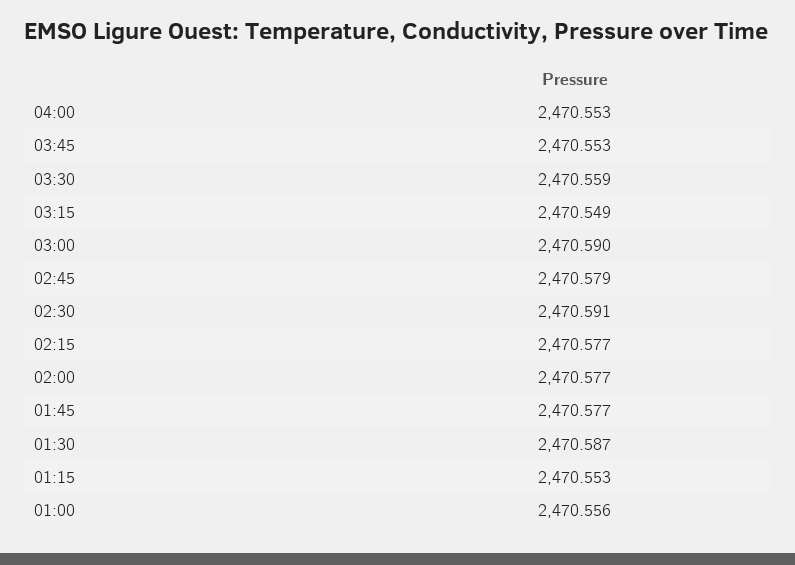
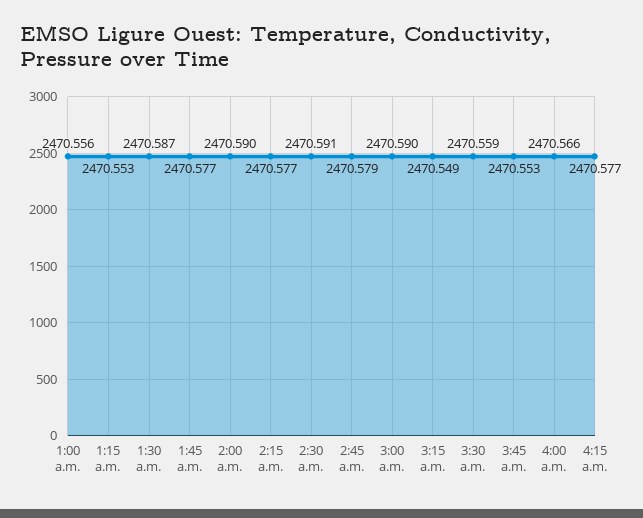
04:00: 2470.553 -> 2470.566
02:00: 2470.577 -> 2470.59
4:15 a.m.: none -> 2470.577

